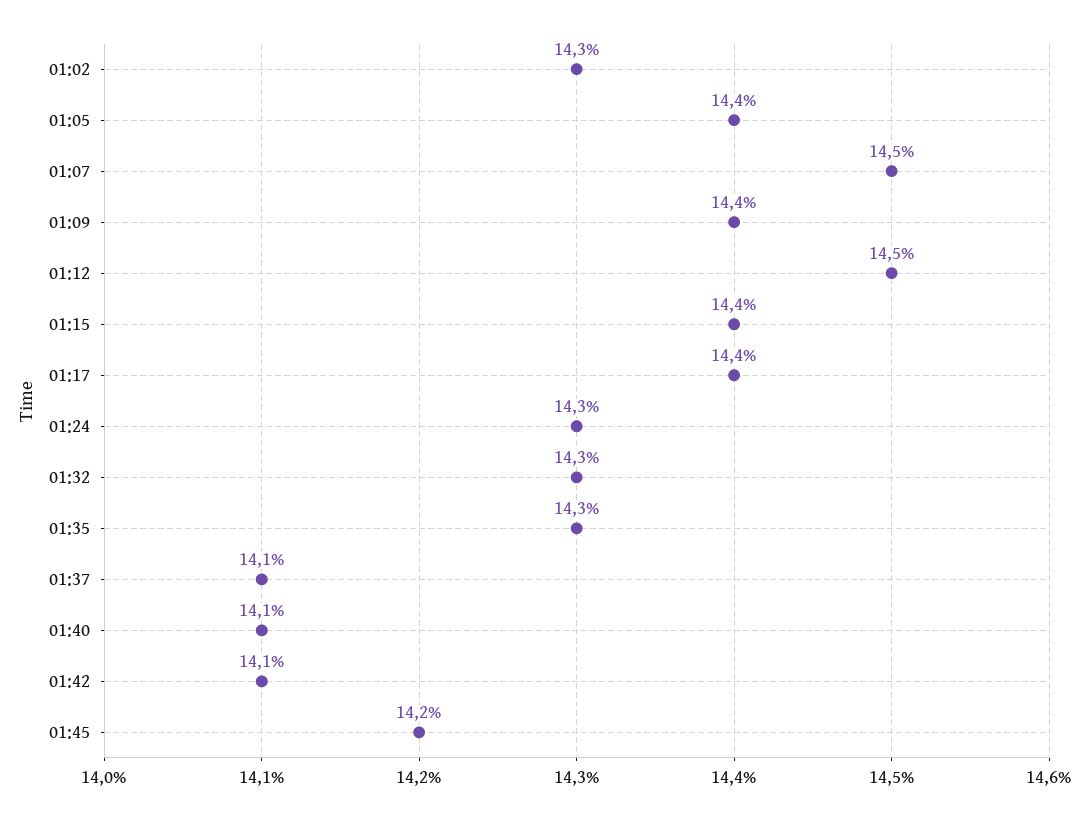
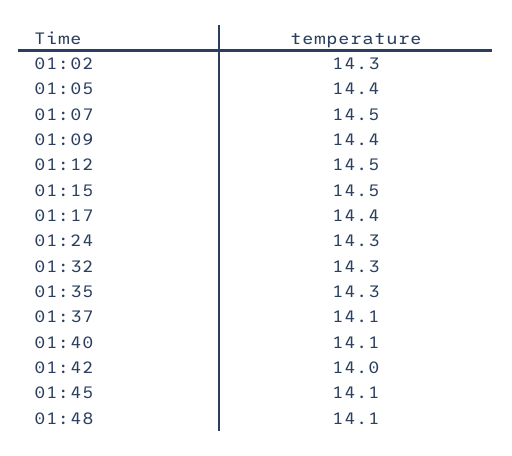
01:15: 14.4 -> 14.5
01:42: 14.1 -> 14
01:45: 14.2 -> 14.1
01:48: none -> 14.1

